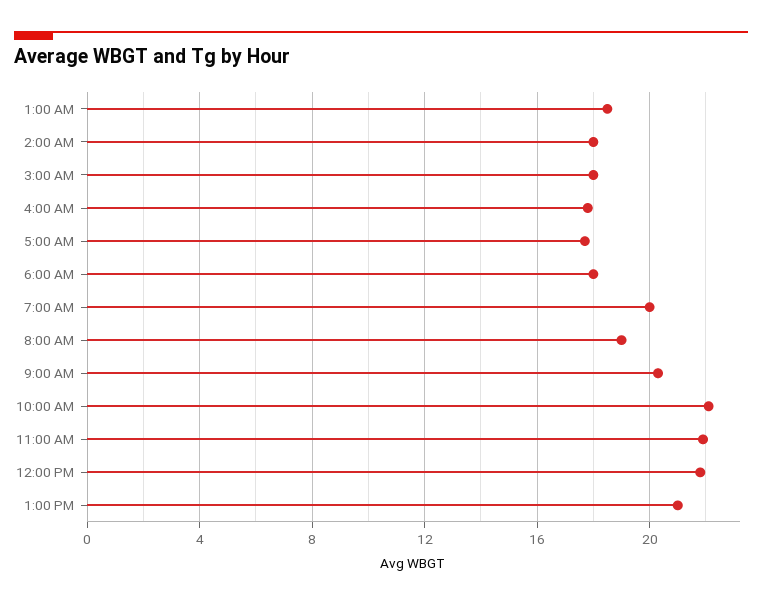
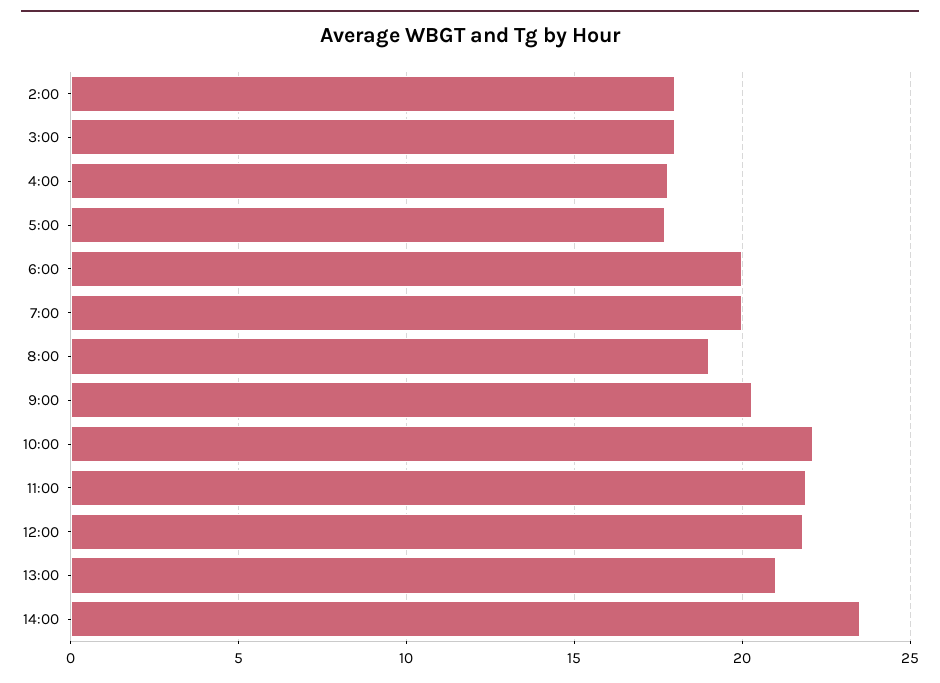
1:00 AM: 18.5 -> none
6:00 AM: 18 -> 20
14:00: none -> 23.5

